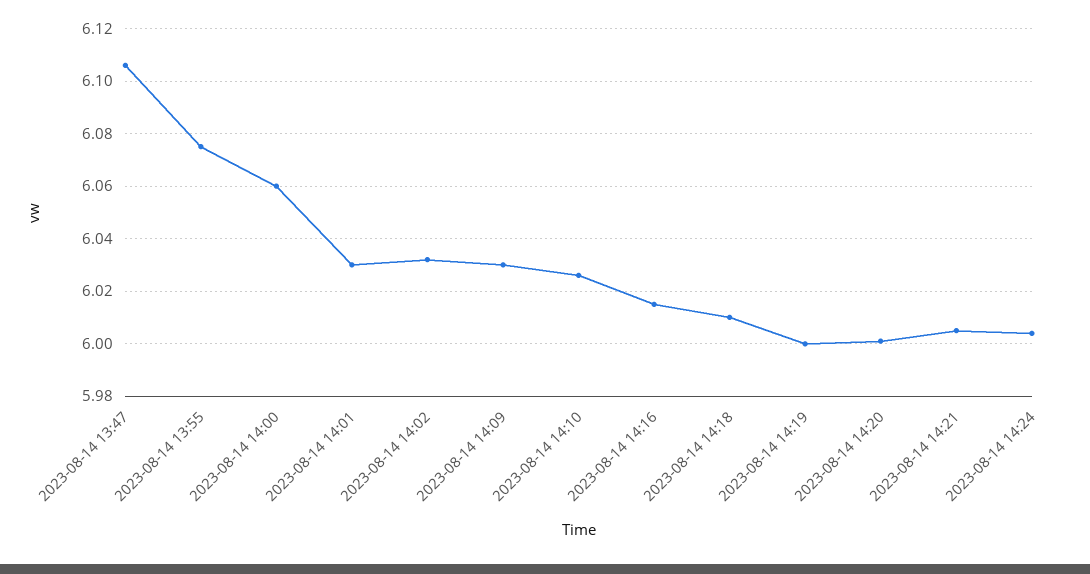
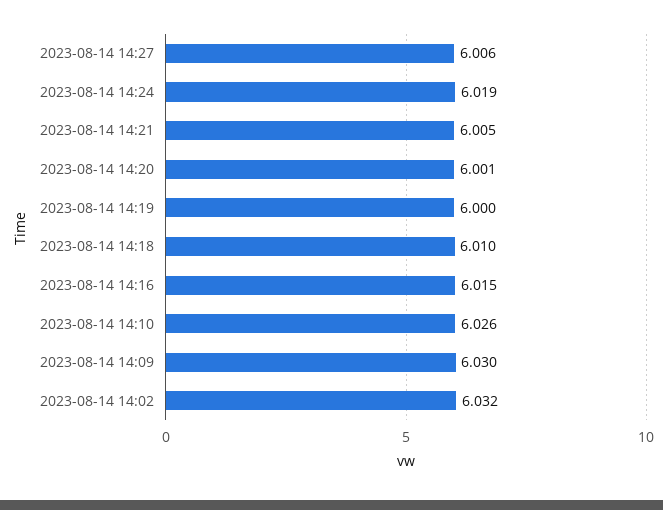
2023-08-14 13:47: 6.105 -> none
2023-08-14 13:55: 6.075 -> none
2023-08-14 14:00: 6.06 -> none
2023-08-14 14:01: 6.03 -> none
2023-08-14 14:24: 6.005 -> 6.019
2023-08-14 14:27: none -> 6.006

